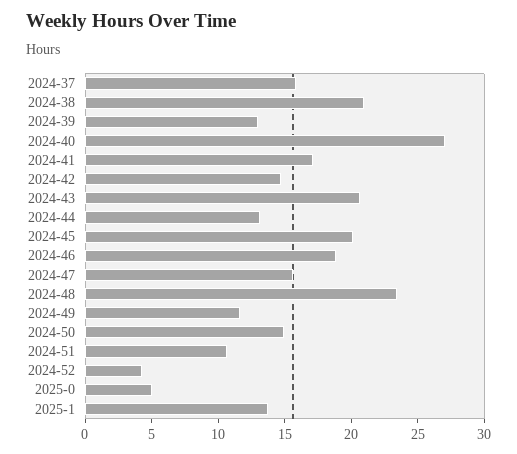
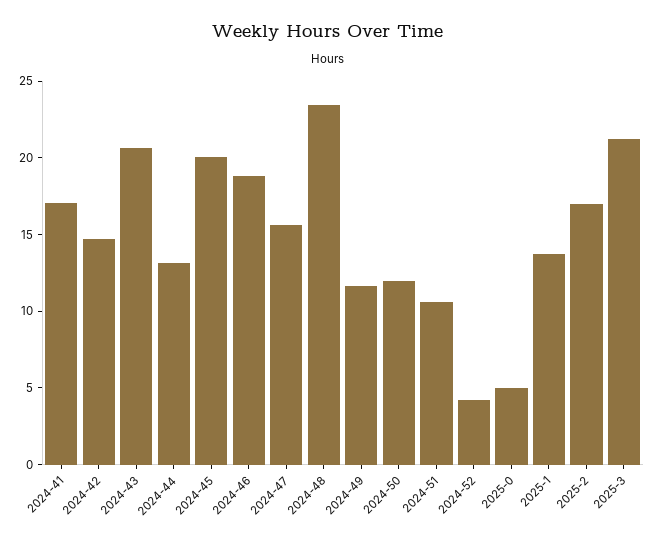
2024-37: 16 -> none
2024-38: 21 -> none
2024-39: 13 -> none
2024-40: 27 -> none
2024-50: 15 -> 12
2025-2: none -> 17
2025-3: none -> 21

